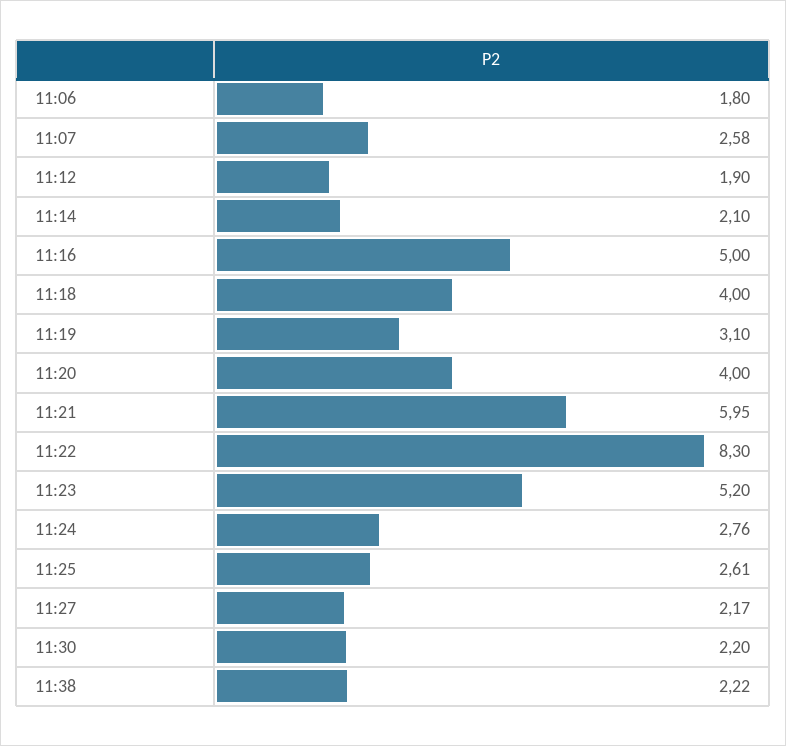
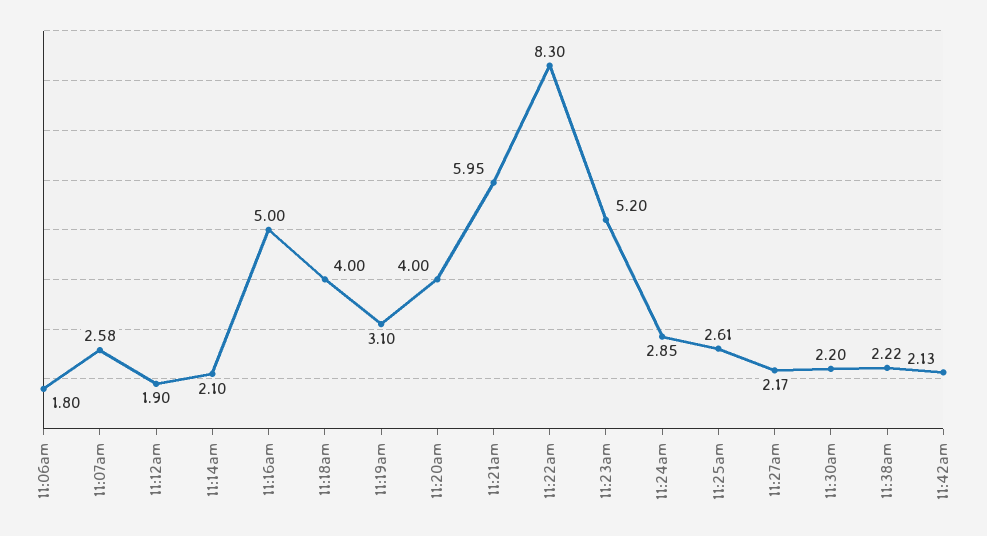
11:24: 2.76 -> 2.85
11:42am: none -> 2.13

